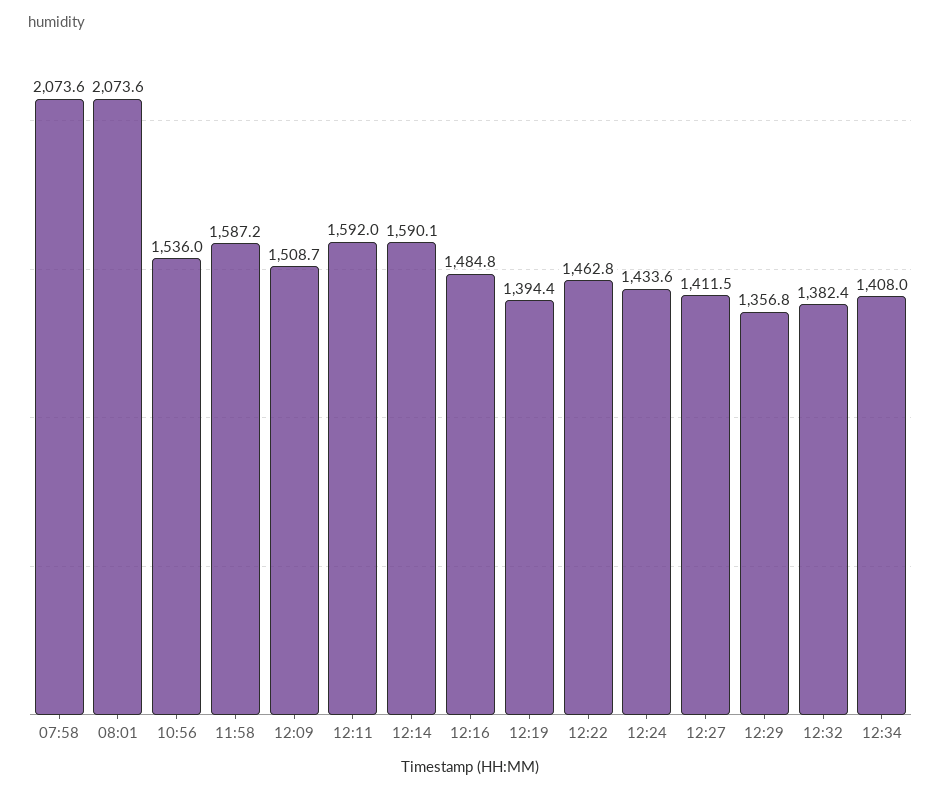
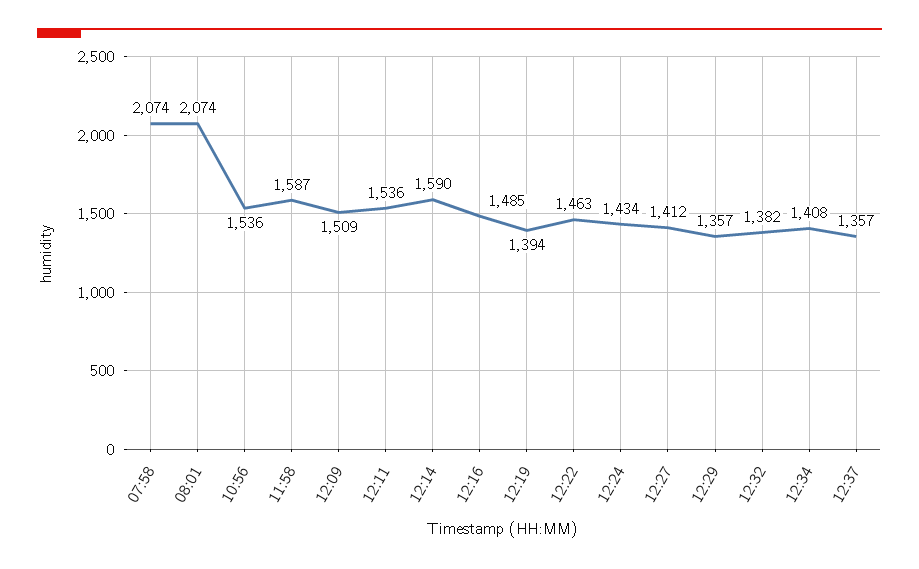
12:11: 1592 -> 1536
12:37: none -> 1357

